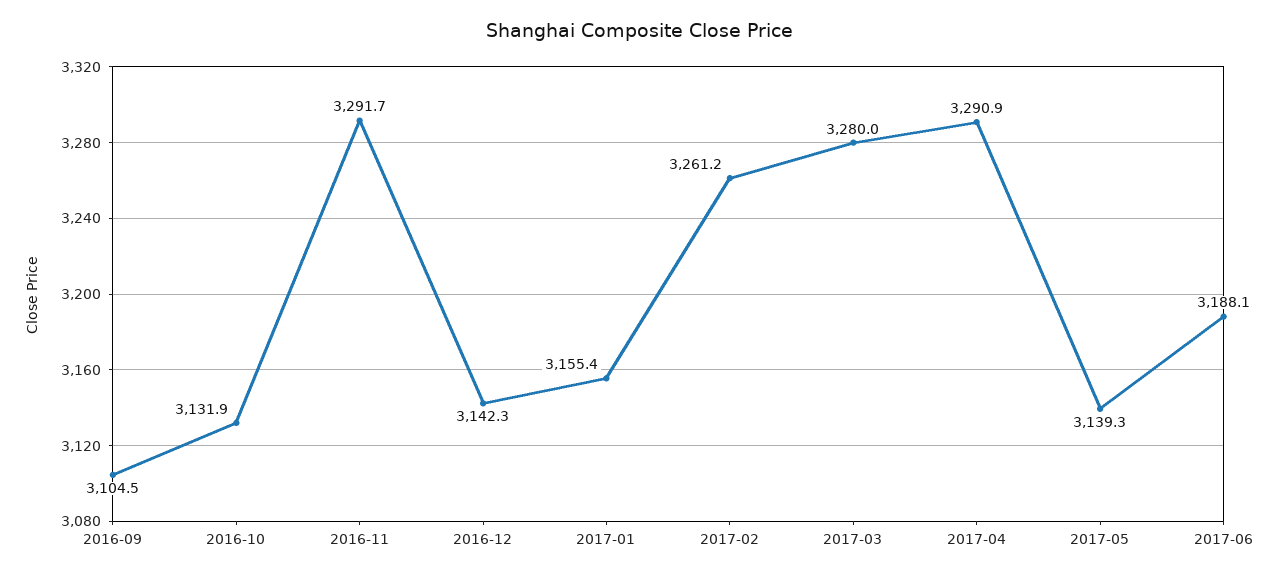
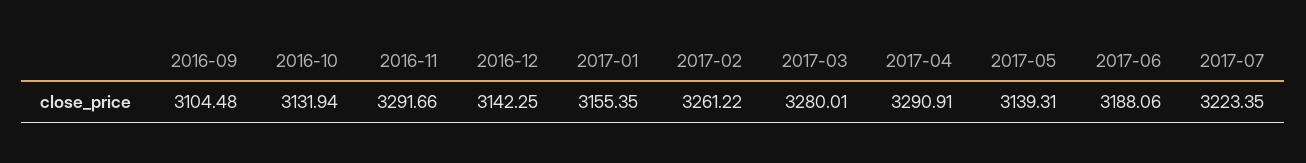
2017-07: none -> 3223.35

